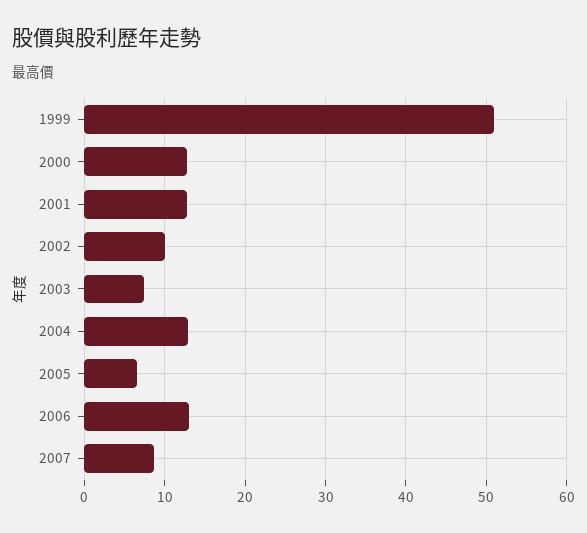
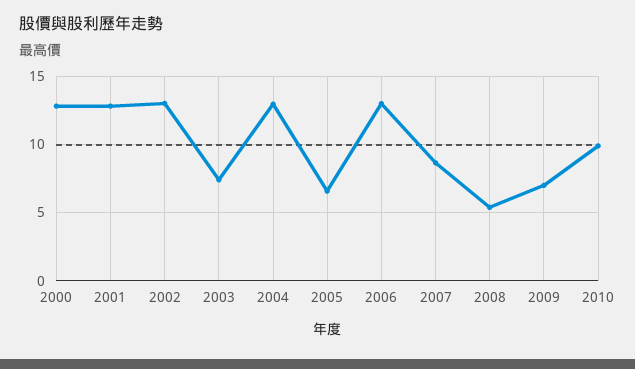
1999: 51 -> none
2002: 10 -> 13
2008: none -> 5.5
2009: none -> 7
2010: none -> 10

